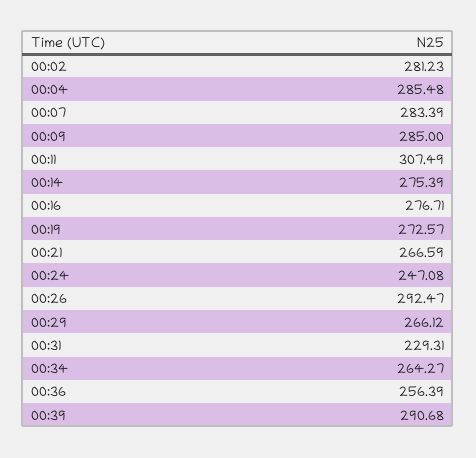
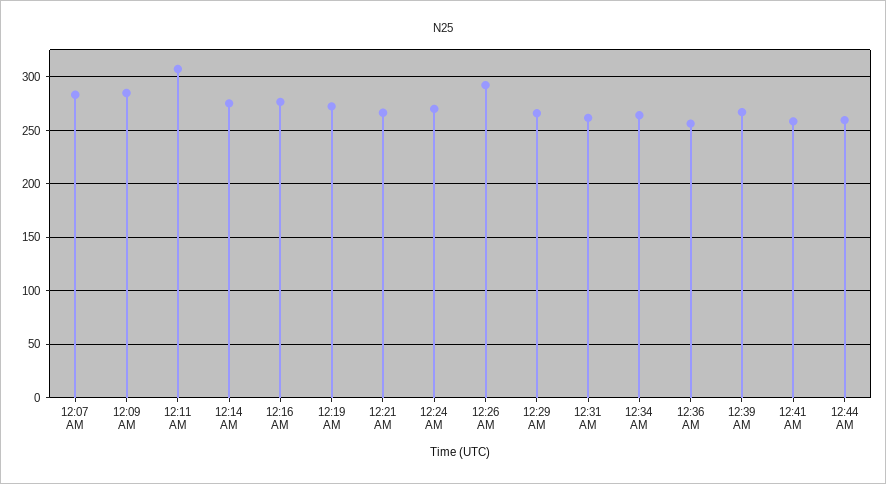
00:02: 281.23 -> none
00:04: 285.48 -> none
00:24: 247.08 -> 270
00:31: 229.31 -> 260
00:39: 290.68 -> 270
12:41 AM: none -> 260
12:44 AM: none -> 260

